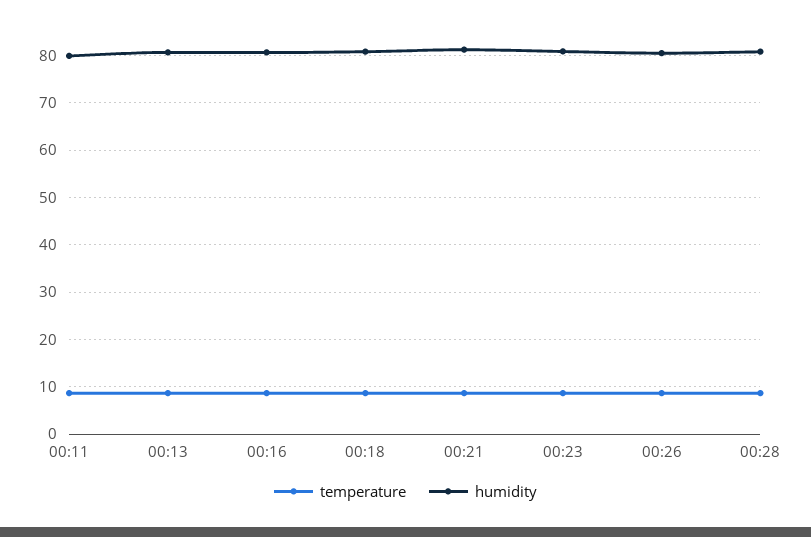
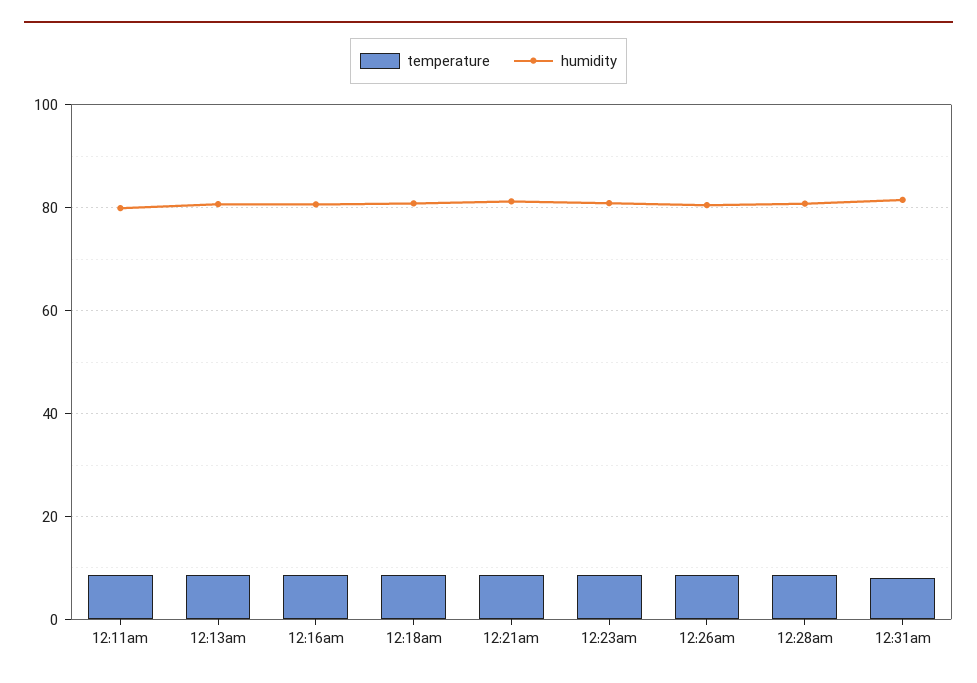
temperature, 12:31am: none -> 8
humidity, 12:31am: none -> 82

